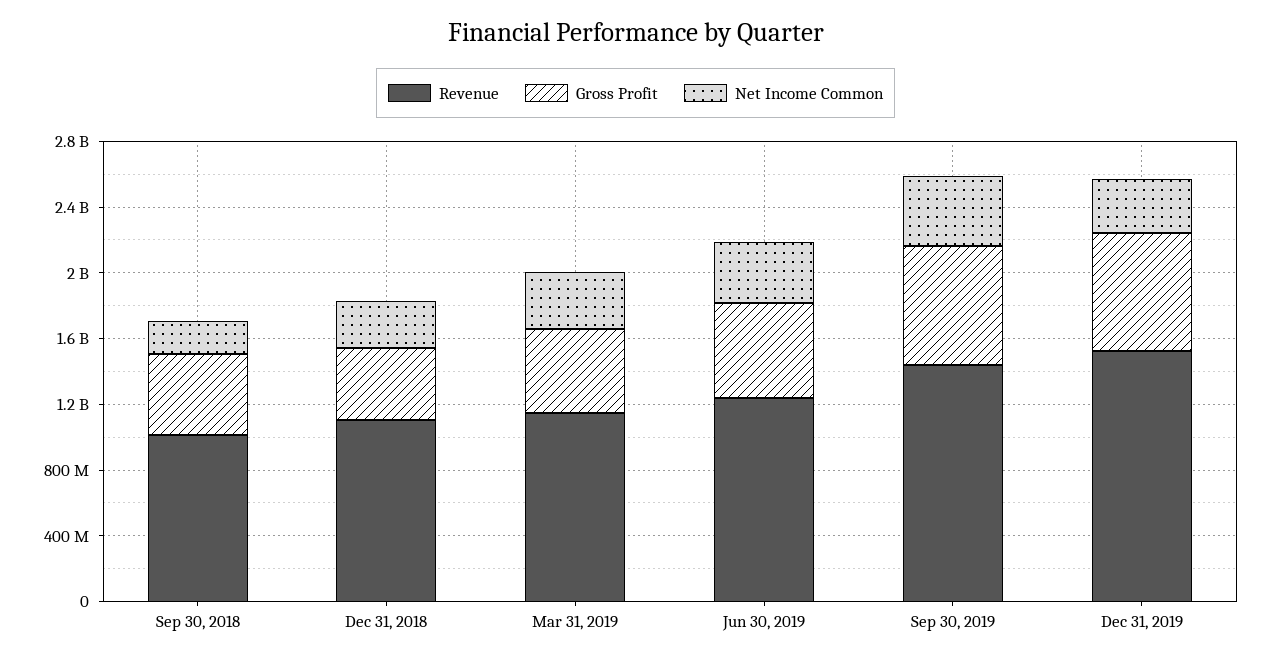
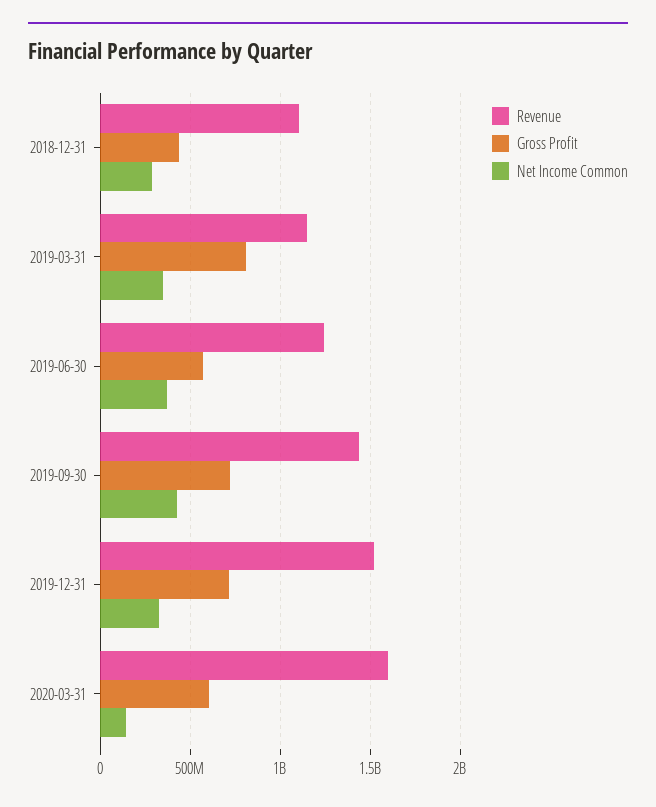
Revenue, Sep 30, 2018: 1000000000 -> none
Gross Profit, Sep 30, 2018: 500000000 -> none
Net Income Common, Sep 30, 2018: 200000000 -> none
Gross Profit, Mar 31, 2019: 500000000 -> 800000000
Revenue, 2020-03-31: none -> 1600000000
Gross Profit, 2020-03-31: none -> 600000000
Net Income Common, 2020-03-31: none -> 150000000

